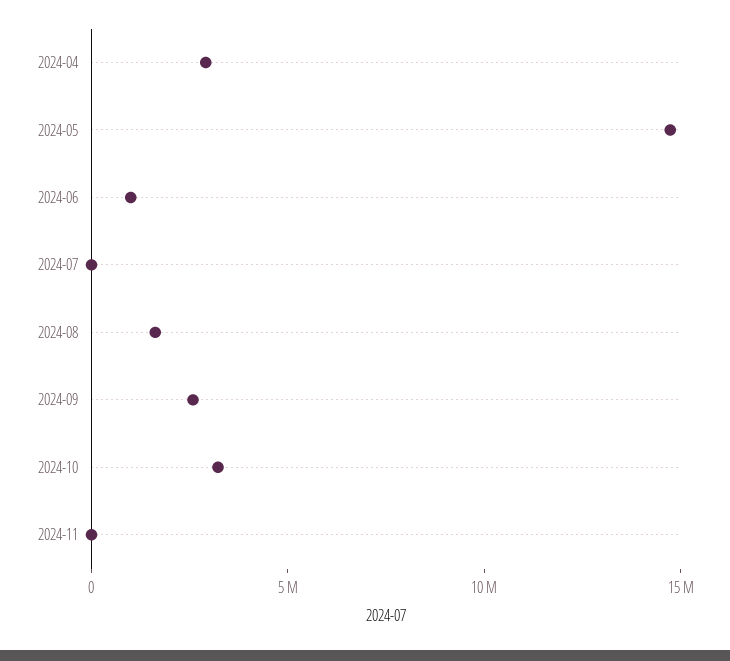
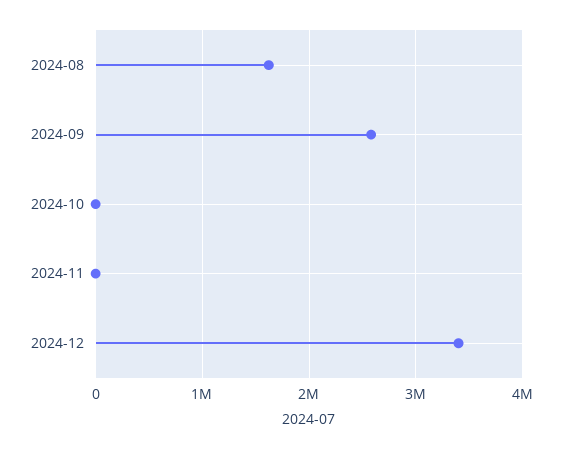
2024-04: 3000000 -> none
2024-05: 15000000 -> none
2024-06: 1000000 -> none
2024-07: 0 -> none
2024-10: 3000000 -> 0
2024-12: none -> 3400000

